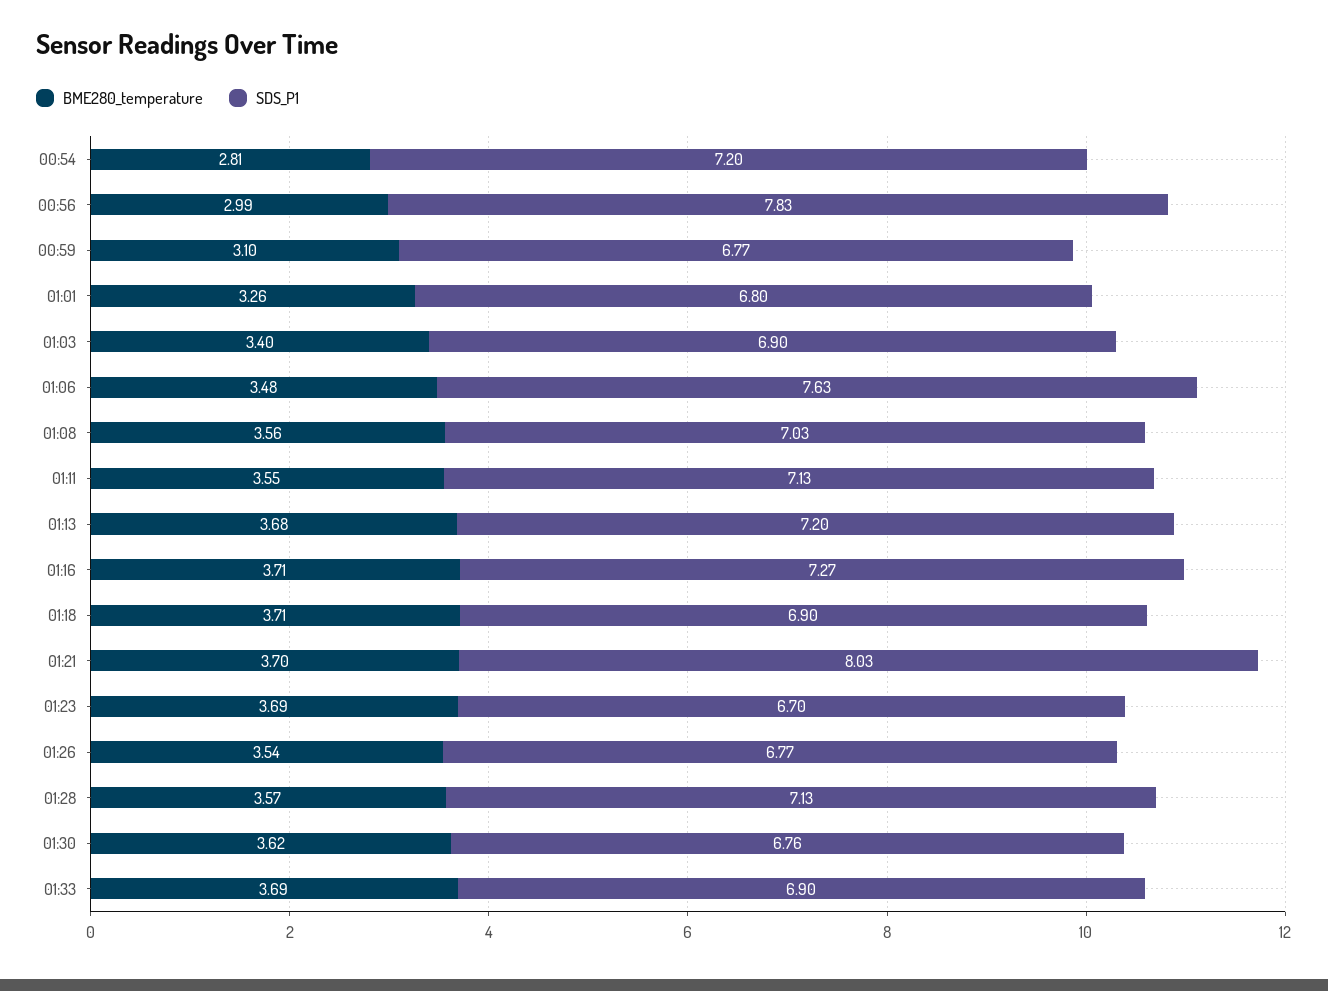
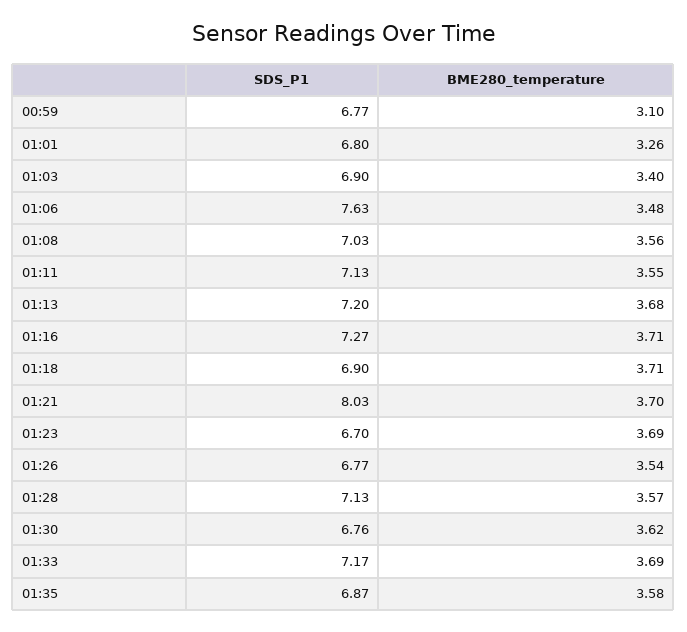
BME280_temperature, 00:54: 2.81 -> none
SDS_P1, 00:54: 7.2 -> none
BME280_temperature, 00:56: 2.99 -> none
SDS_P1, 00:56: 7.83 -> none
SDS_P1, 01:33: 6.9 -> 7.17
SDS_P1, 01:35: none -> 6.87
BME280_temperature, 01:35: none -> 3.58

